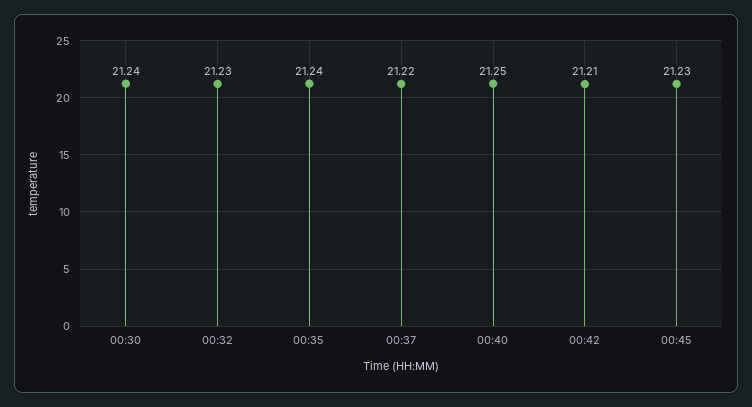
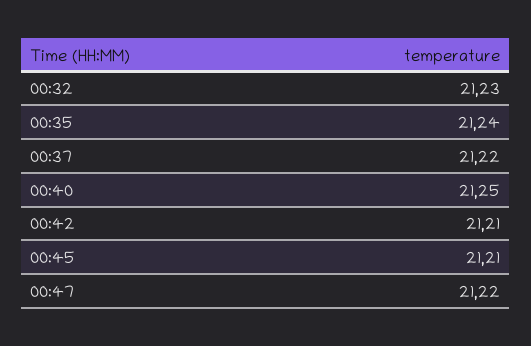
00:30: 21.24 -> none
00:45: 21.23 -> 21.21
00:47: none -> 21.22

